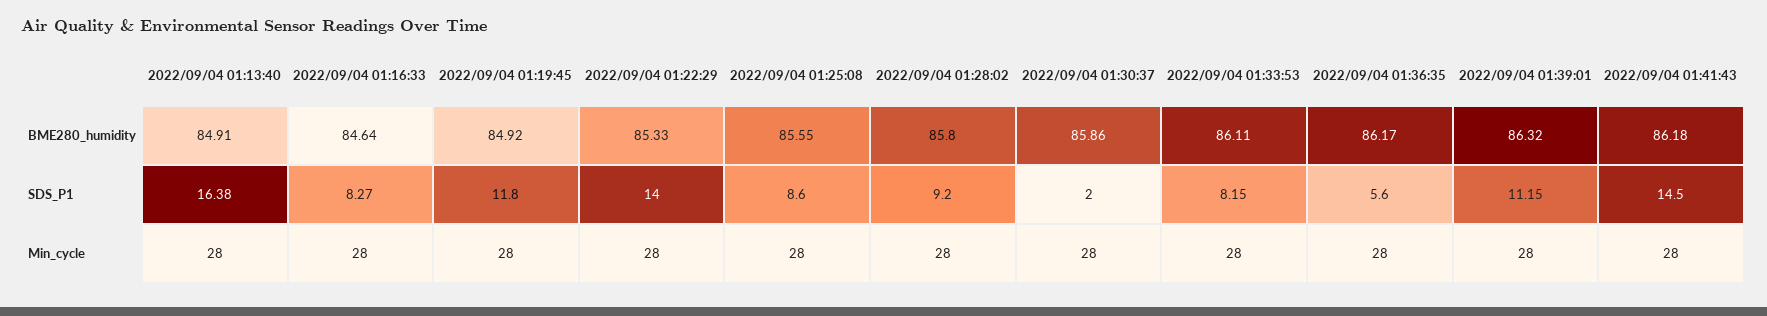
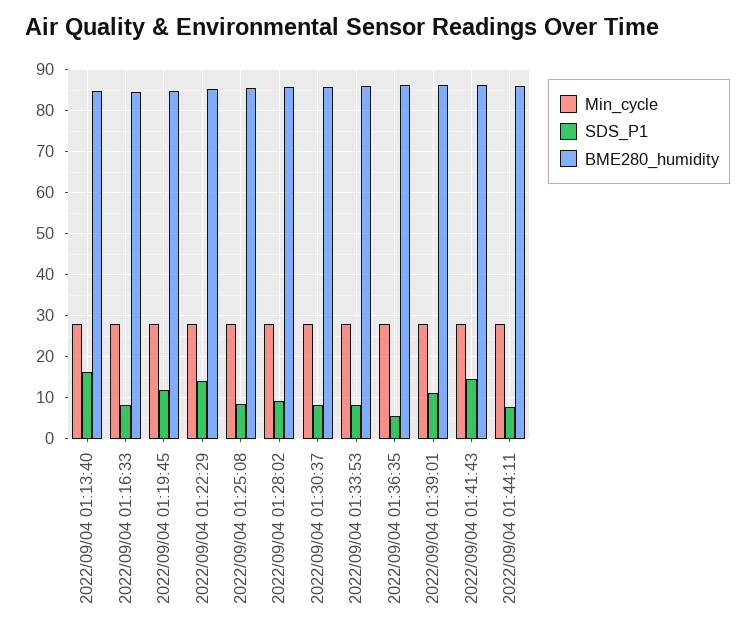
SDS_P1, 2022/09/04 01:30:37: 2 -> 8
Min_cycle, 2022/09/04 01:44:11: none -> 28
SDS_P1, 2022/09/04 01:44:11: none -> 8
BME280_humidity, 2022/09/04 01:44:11: none -> 86

